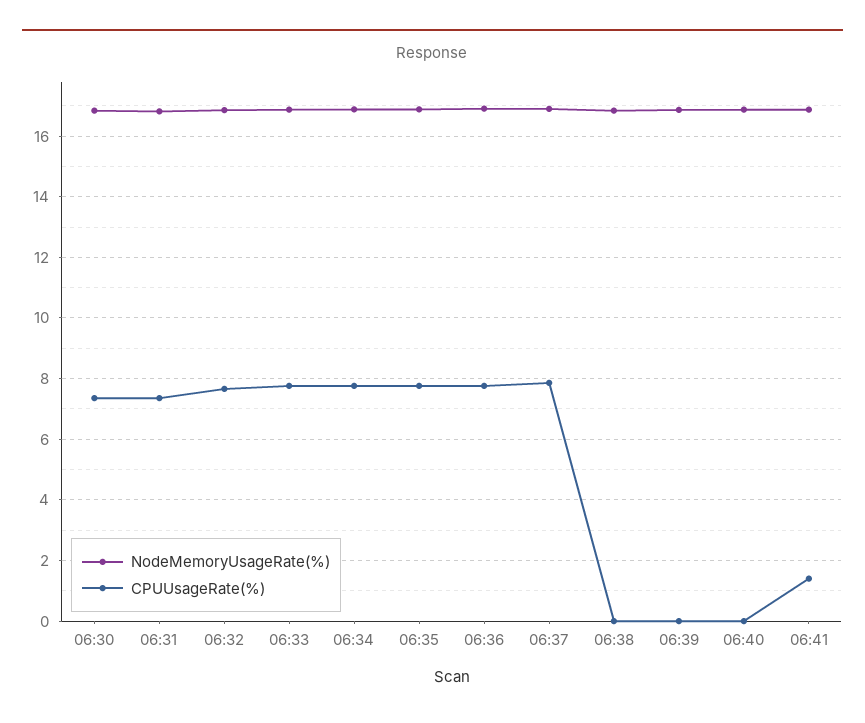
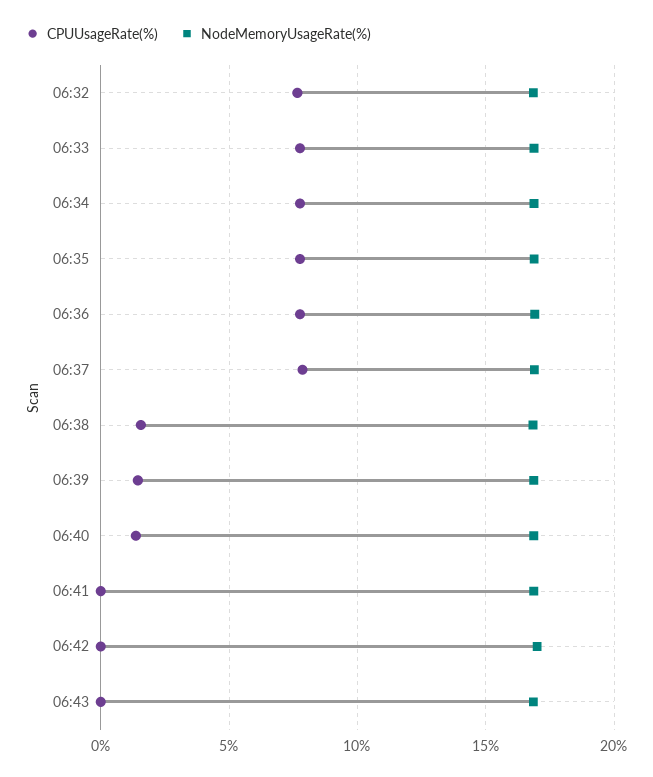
NodeMemoryUsageRate(%), 06:30: 16.8 -> none
CPUUsageRate(%), 06:30: 7.4 -> none
NodeMemoryUsageRate(%), 06:31: 16.8 -> none
CPUUsageRate(%), 06:31: 7.4 -> none
CPUUsageRate(%), 06:38: 0 -> 1.5
CPUUsageRate(%), 06:39: 0 -> 1.5
CPUUsageRate(%), 06:40: 0 -> 1.5
CPUUsageRate(%), 06:41: 1.4 -> 0
CPUUsageRate(%), 06:42: none -> 0
NodeMemoryUsageRate(%), 06:42: none -> 17
CPUUsageRate(%), 06:43: none -> 0
NodeMemoryUsageRate(%), 06:43: none -> 17

